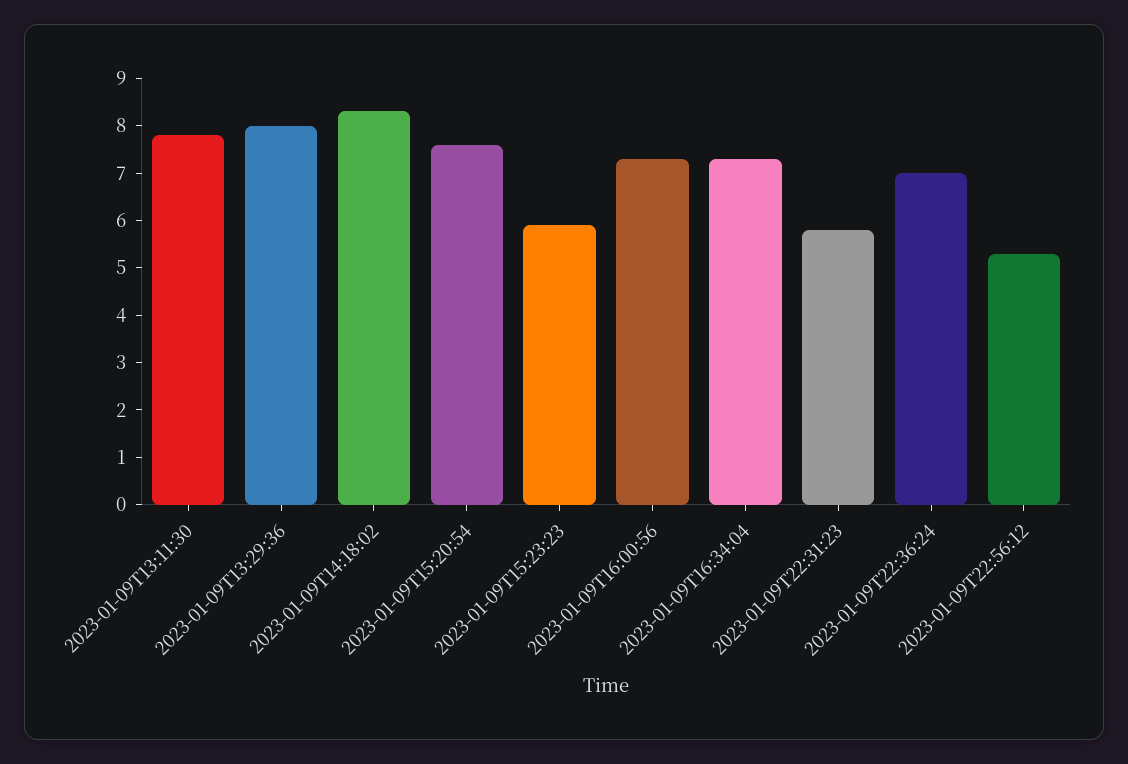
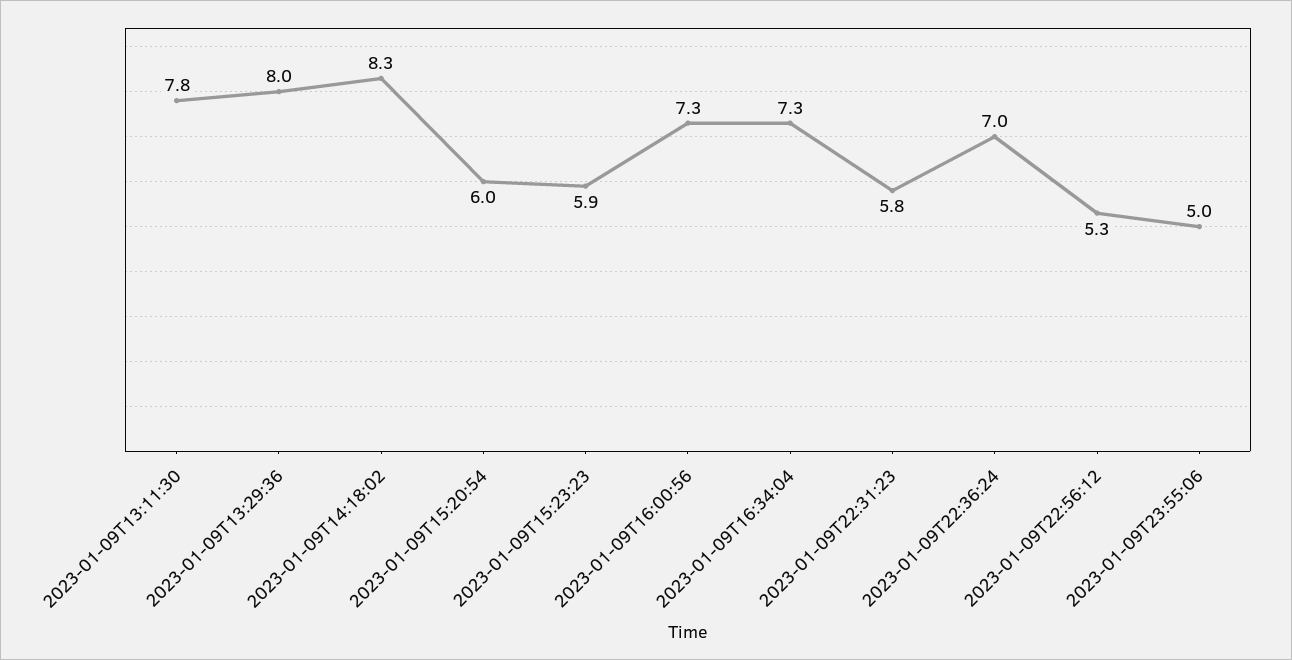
2023-01-09T15:20:54: 7.5 -> 6
2023-01-09T23:55:06: none -> 5

